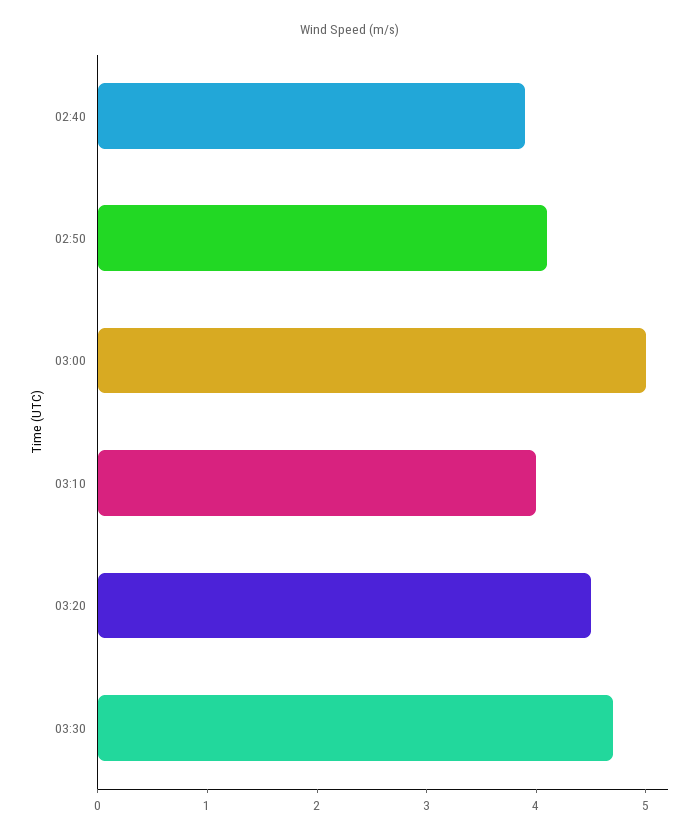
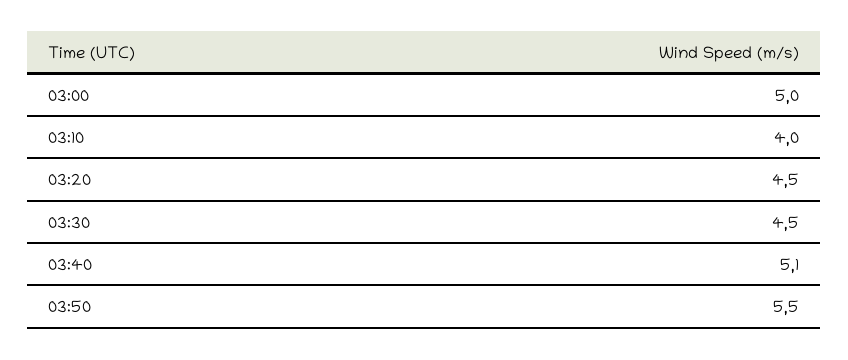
02:40: 3.9 -> none
02:50: 4.1 -> none
03:30: 4.7 -> 4.5
03:40: none -> 5.1
03:50: none -> 5.5

